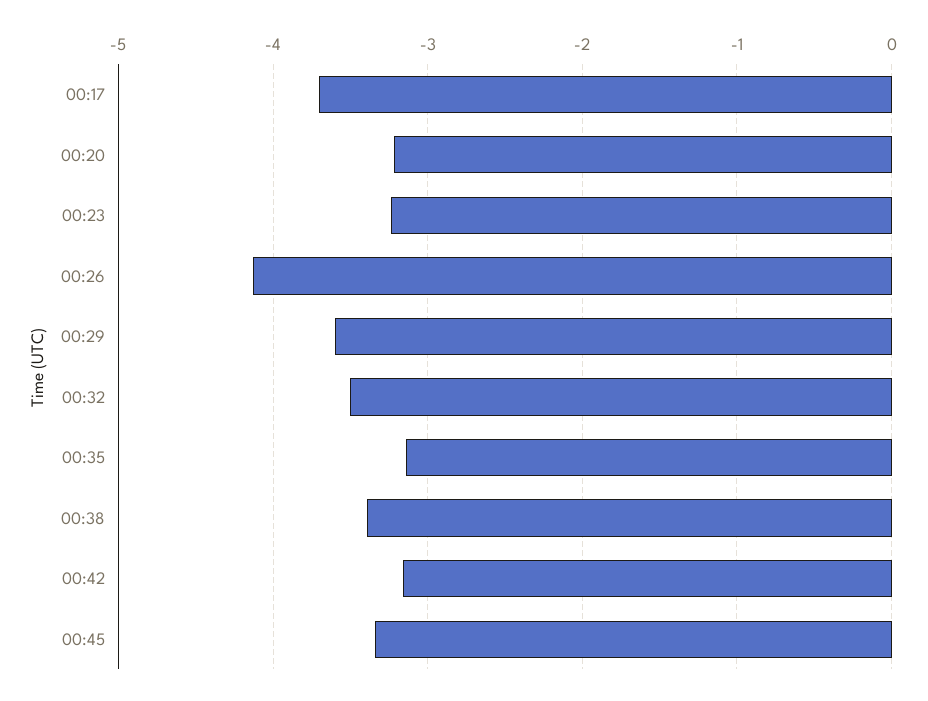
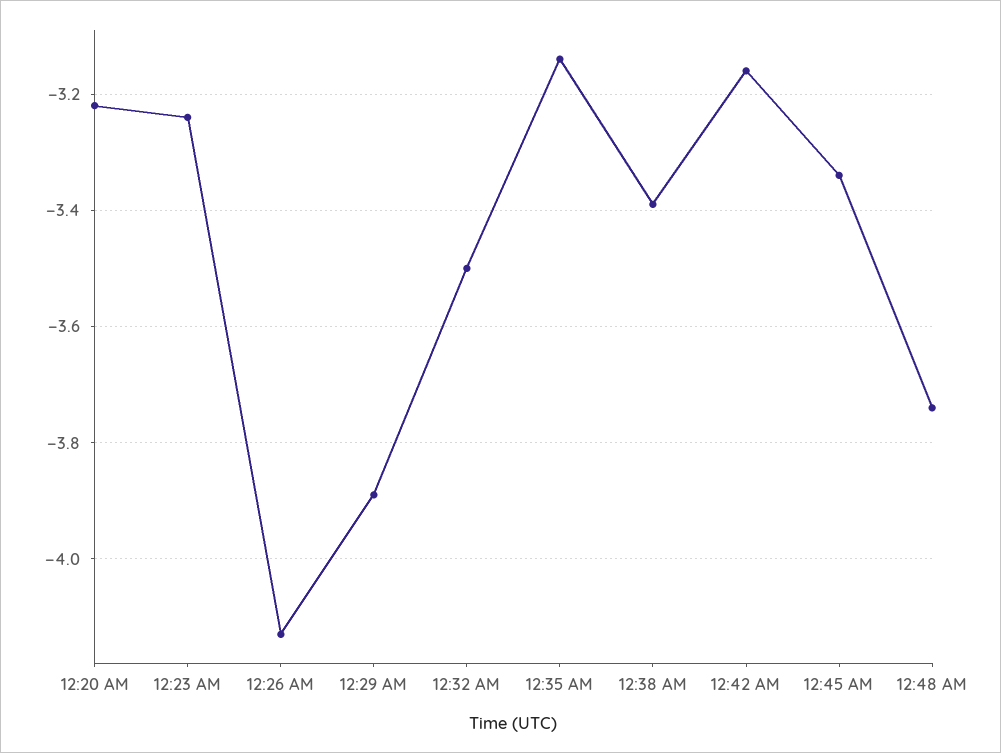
00:17: -3.7 -> none
00:29: -3.6 -> -3.9
12:48 AM: none -> -3.75

